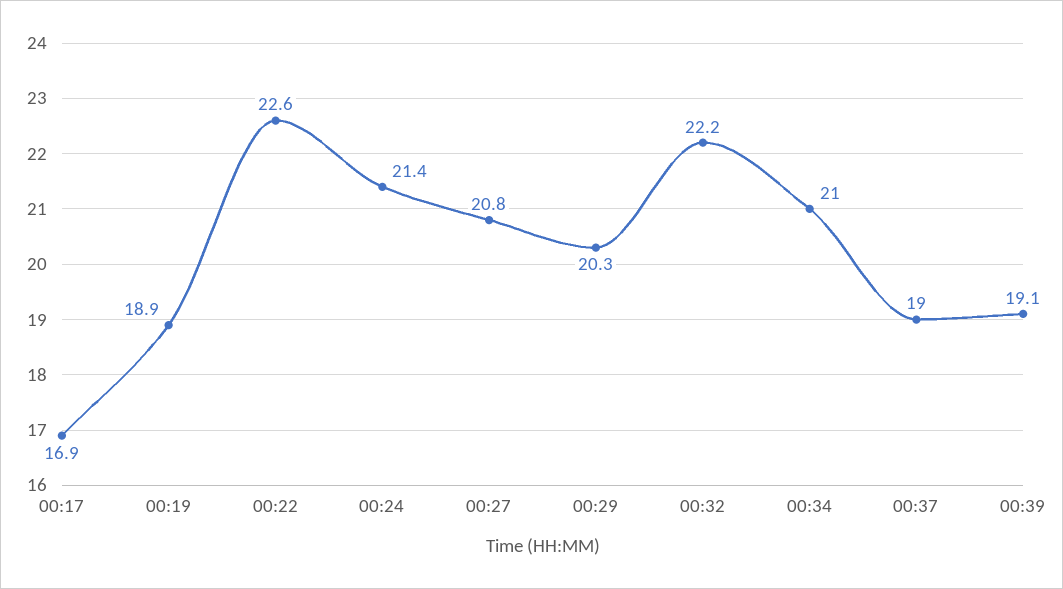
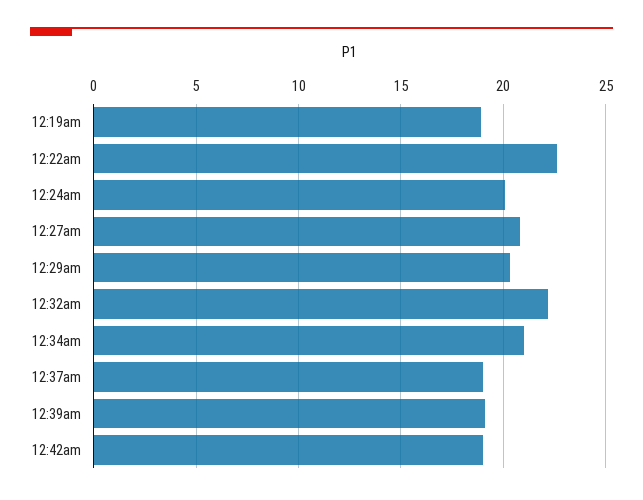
00:17: 16.9 -> none
00:24: 21.4 -> 20
12:42am: none -> 19

